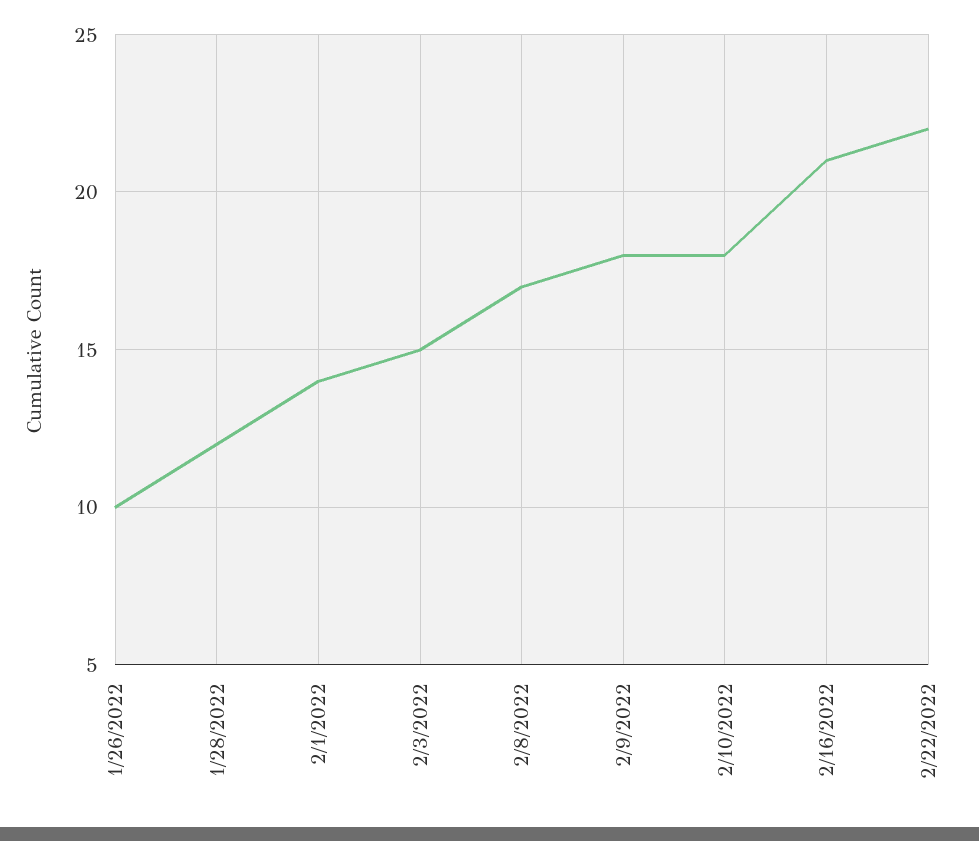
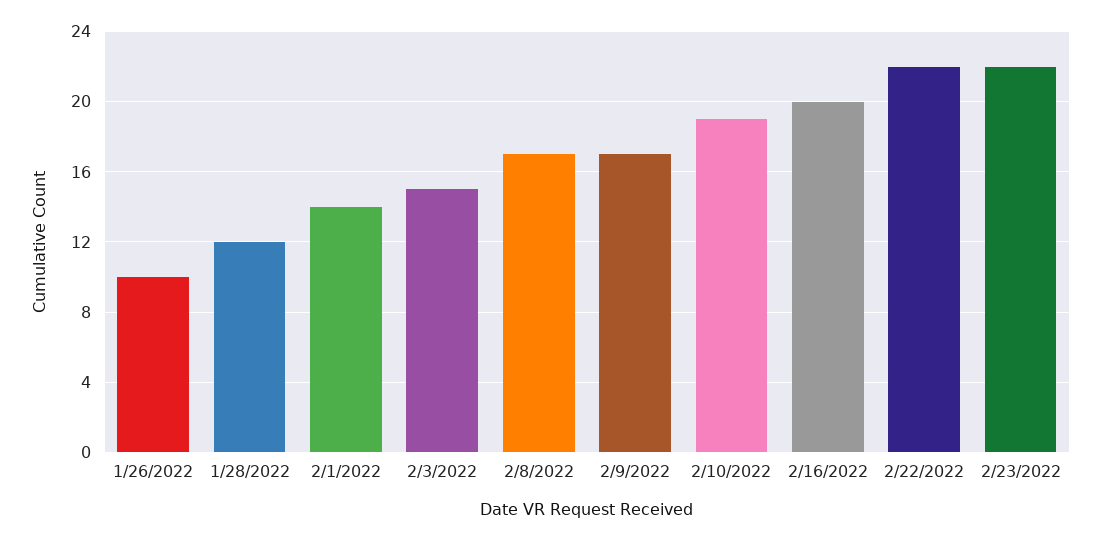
2/9/2022: 18 -> 17
2/10/2022: 18 -> 19
2/16/2022: 21 -> 20
2/23/2022: none -> 22

